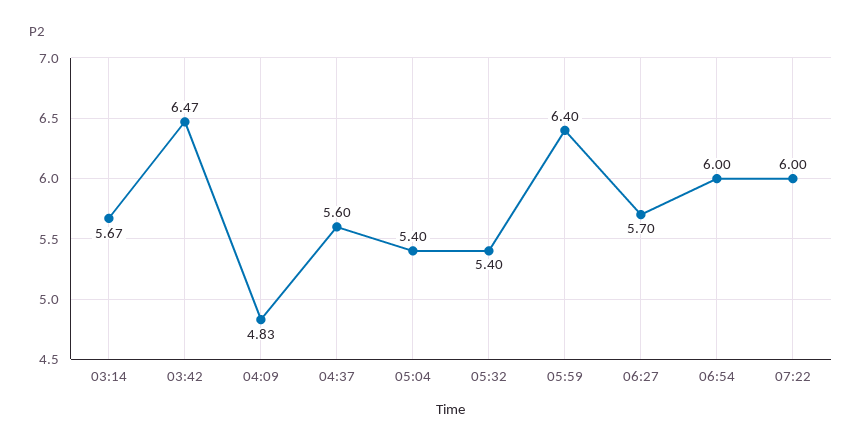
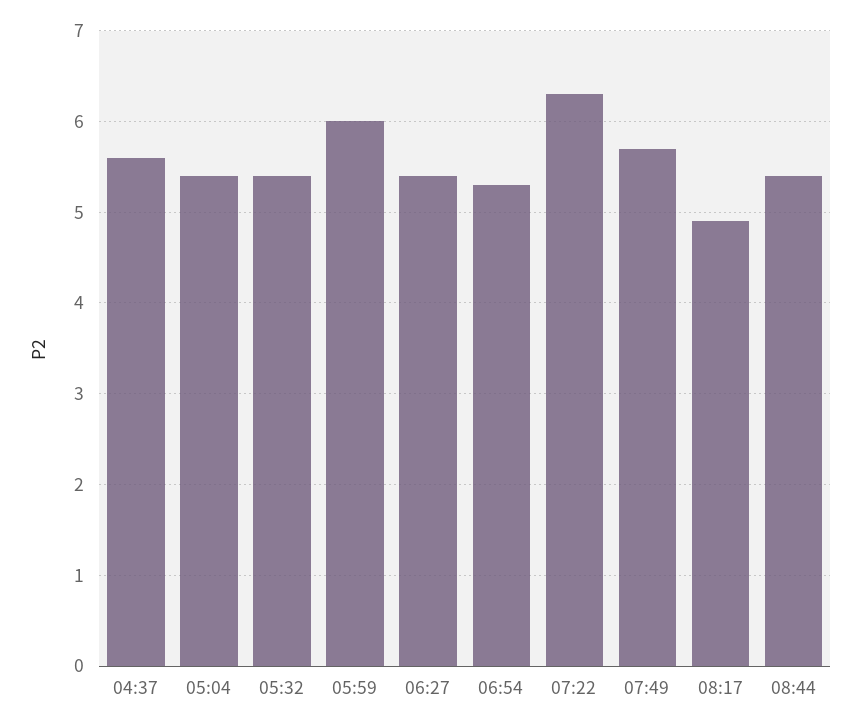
03:14: 5.67 -> none
03:42: 6.47 -> none
04:09: 4.83 -> none
05:59: 6.4 -> 6
06:27: 5.7 -> 5.4
06:54: 6 -> 5.3
07:22: 6 -> 6.3
07:49: none -> 5.7
08:17: none -> 4.9
08:44: none -> 5.4

